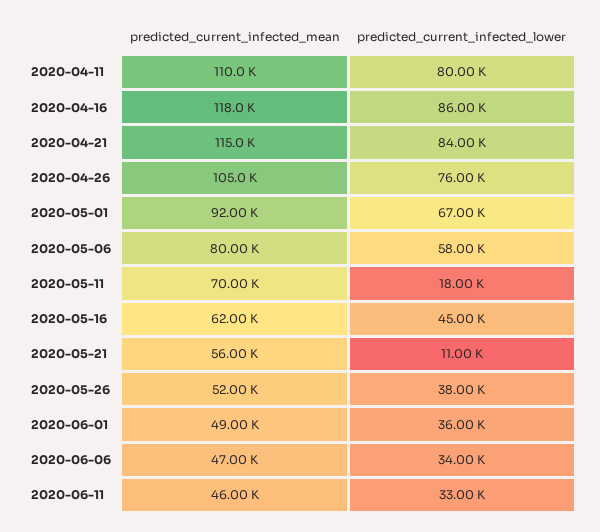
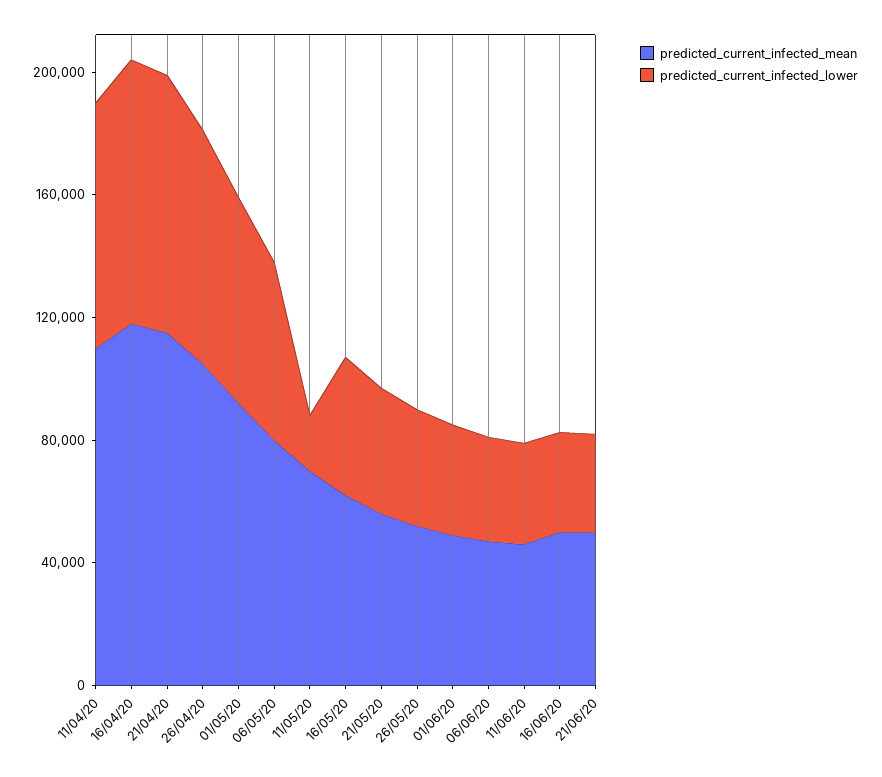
predicted_current_infected_lower, 2020-05-21: 11000 -> 40000
predicted_current_infected_mean, 16/06/20: none -> 50000
predicted_current_infected_lower, 16/06/20: none -> 30000
predicted_current_infected_mean, 21/06/20: none -> 50000
predicted_current_infected_lower, 21/06/20: none -> 30000

